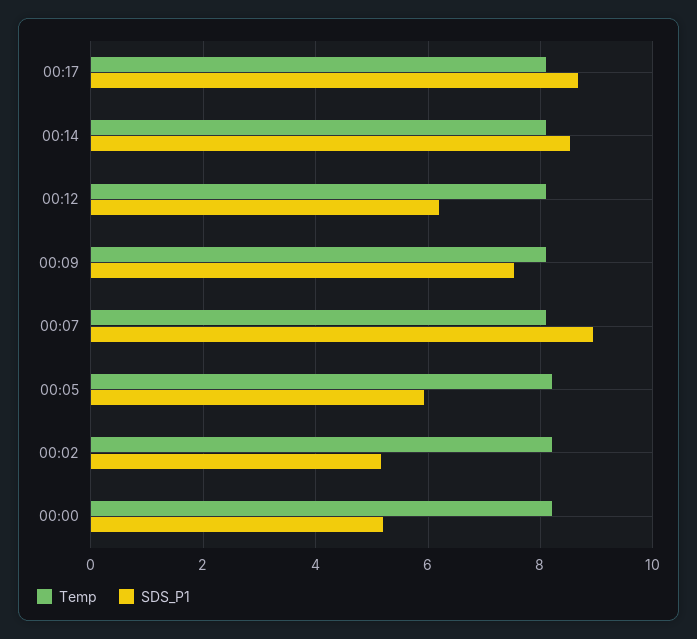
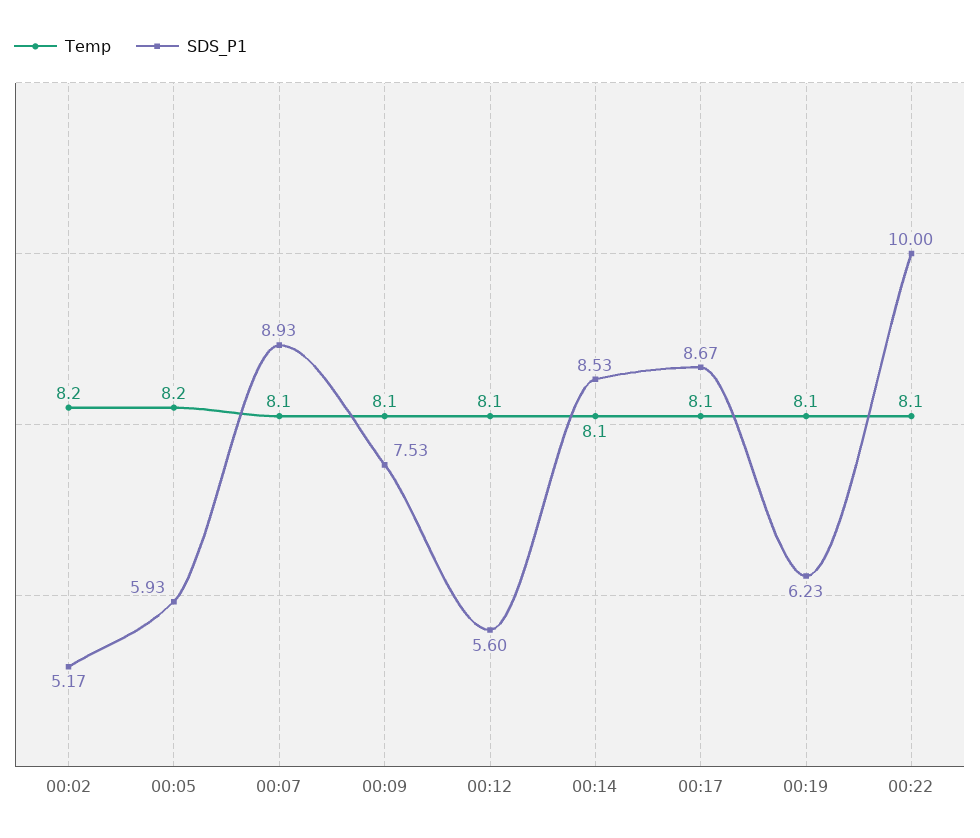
SDS_P1, 00:12: 6.2 -> 5.6
Temp, 00:00: 8.2 -> none
SDS_P1, 00:00: 5.2 -> none
Temp, 00:19: none -> 8.1
SDS_P1, 00:19: none -> 6.23
Temp, 00:22: none -> 8.1
SDS_P1, 00:22: none -> 10

